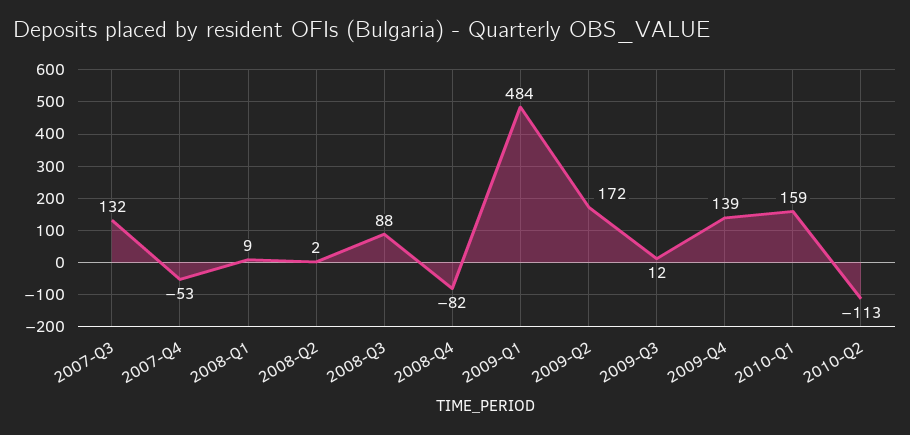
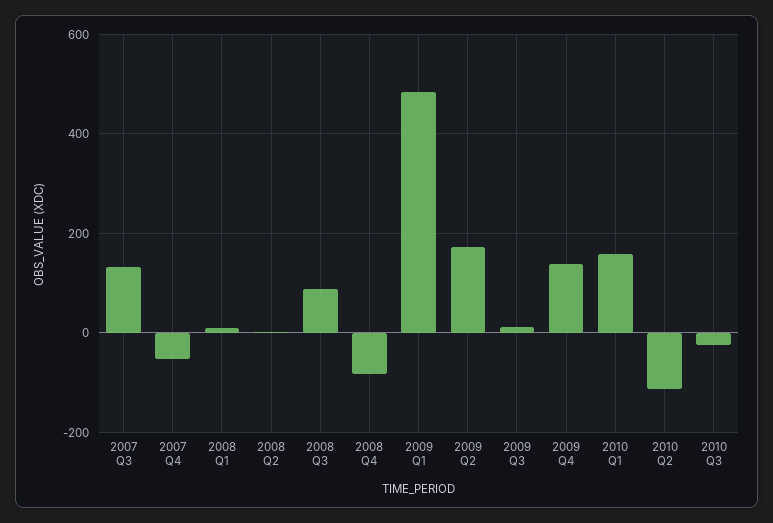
2010 Q3: none -> -20

